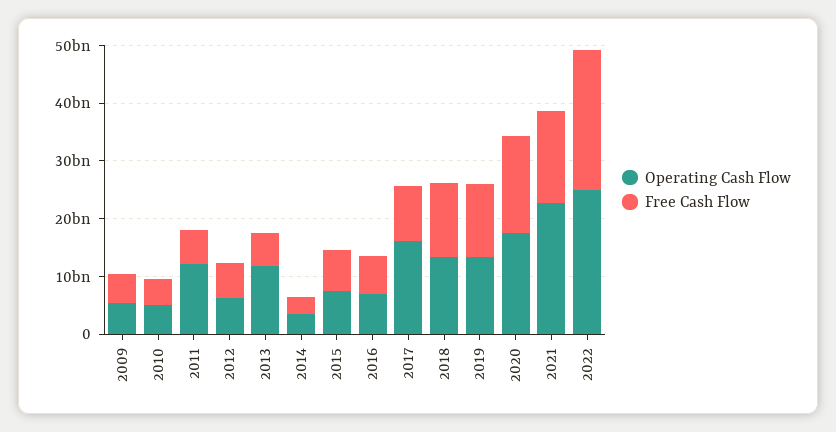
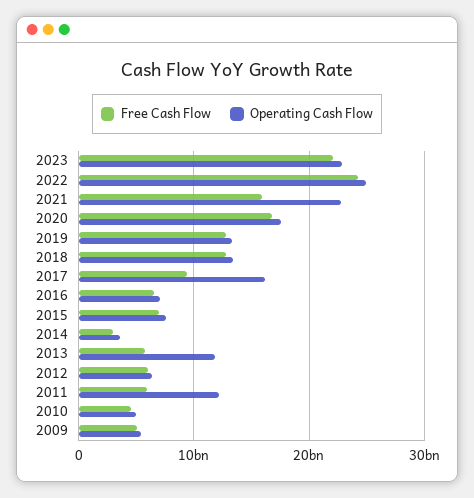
Free Cash Flow, 2023: none -> 22000000000
Operating Cash Flow, 2023: none -> 23000000000

